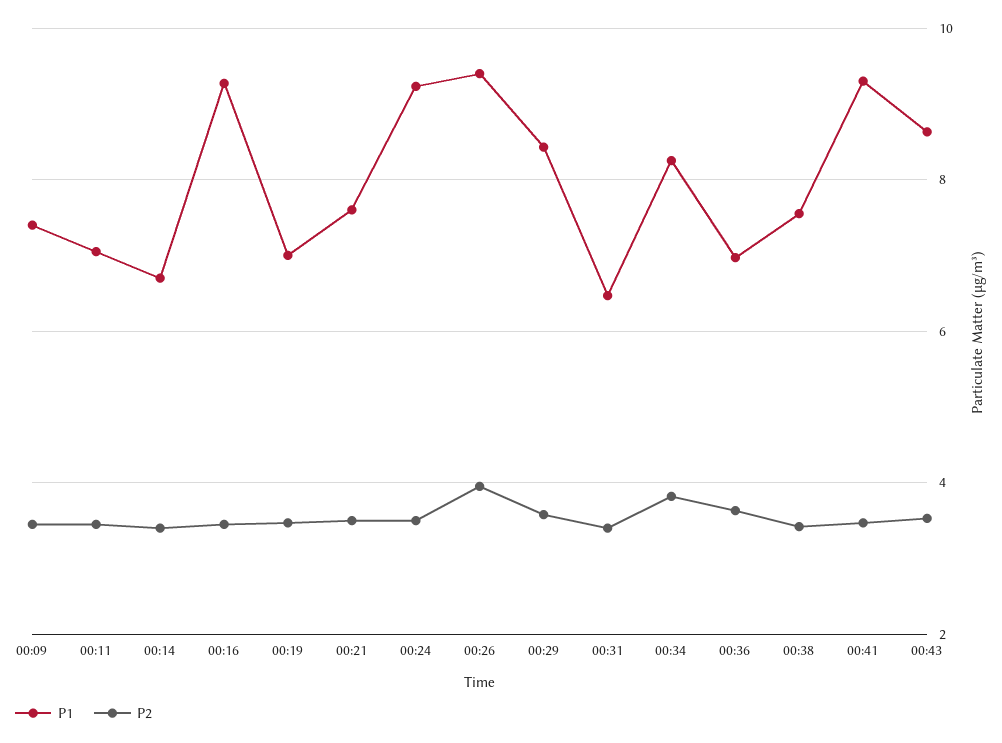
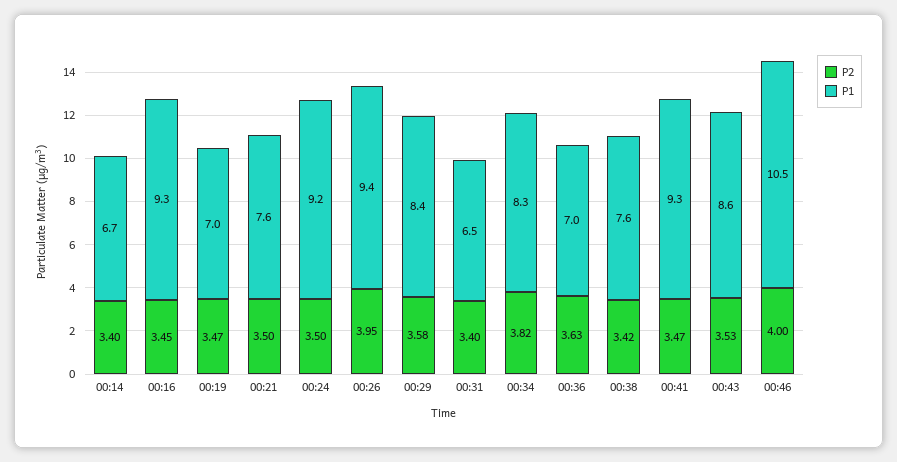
P1, 00:09: 7.4 -> none
P2, 00:09: 3.4 -> none
P1, 00:11: 7 -> none
P2, 00:11: 3.4 -> none
P2, 00:46: none -> 4
P1, 00:46: none -> 10.5

